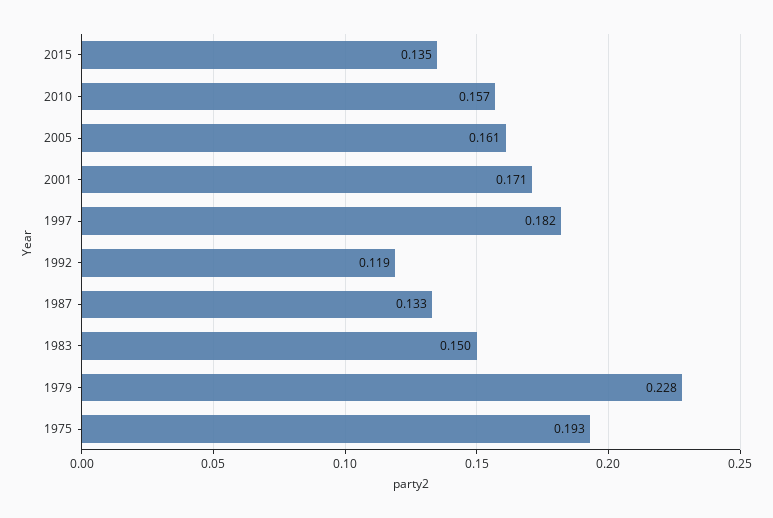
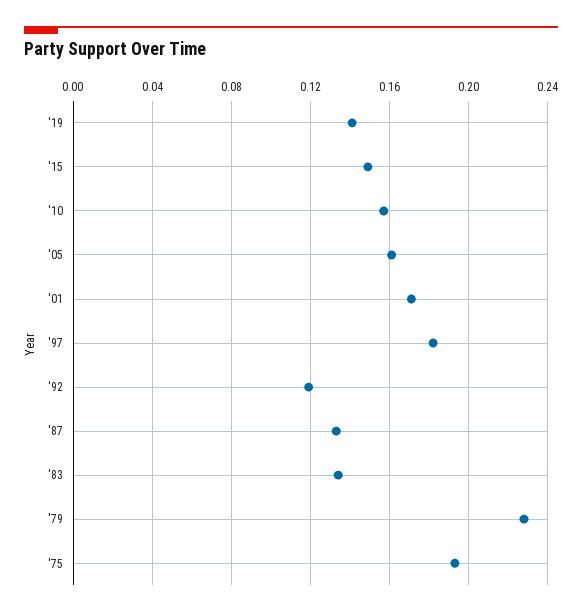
2015: 0.135 -> 0.15
1983: 0.15 -> 0.135
'19: none -> 0.14

